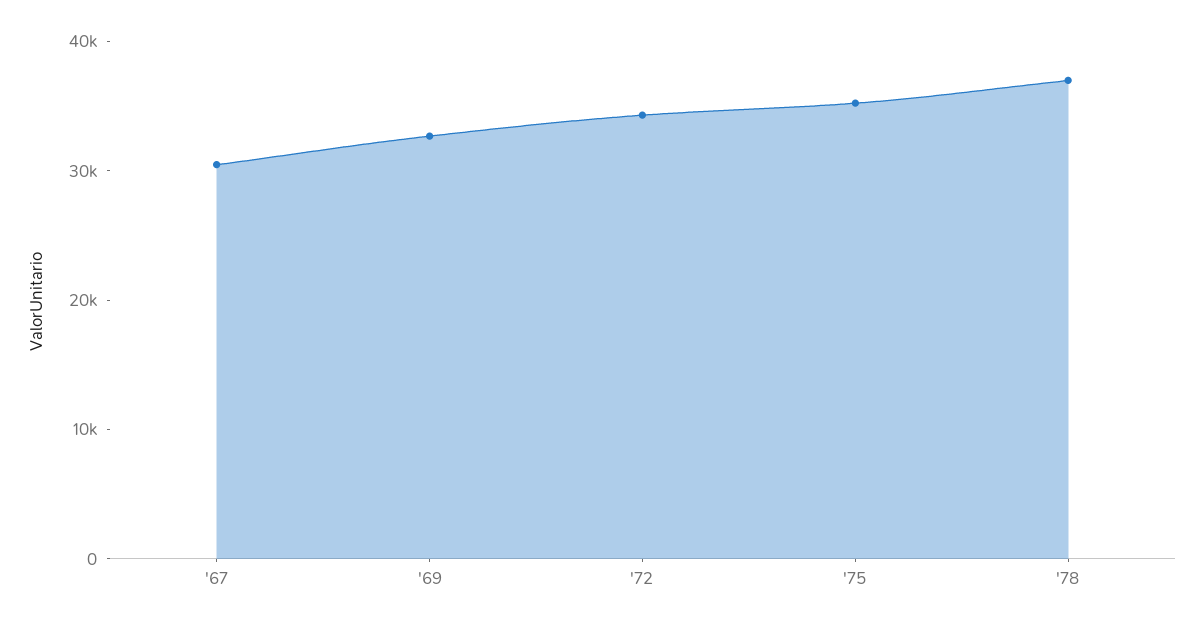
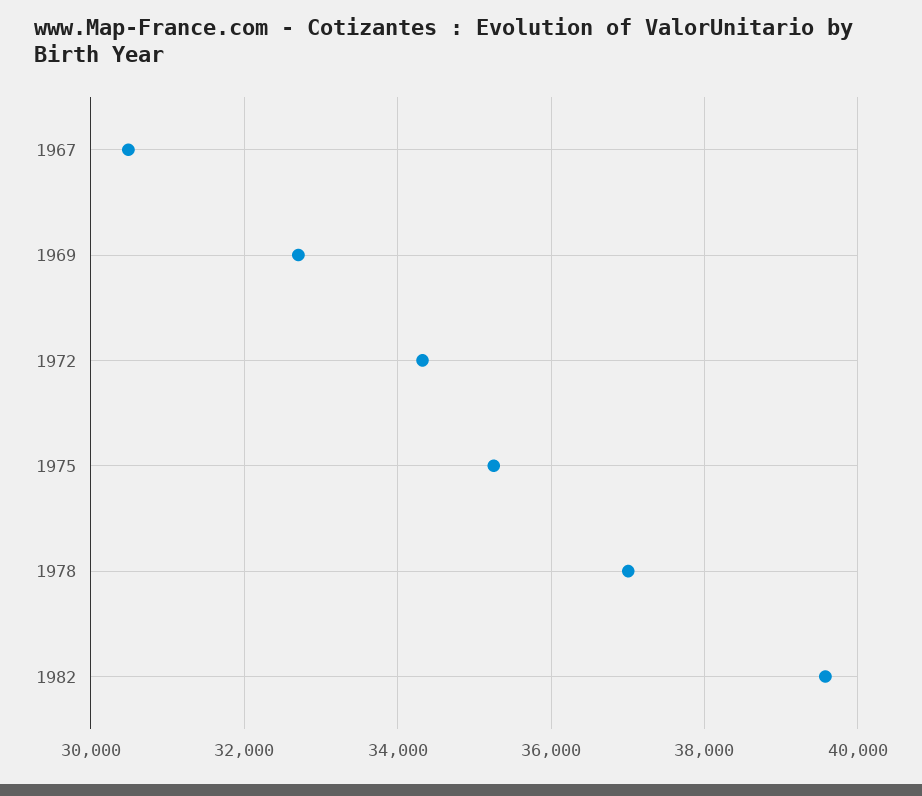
1982: none -> 39600

